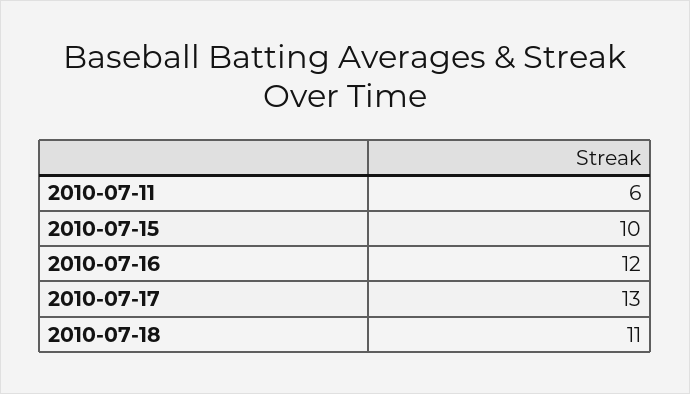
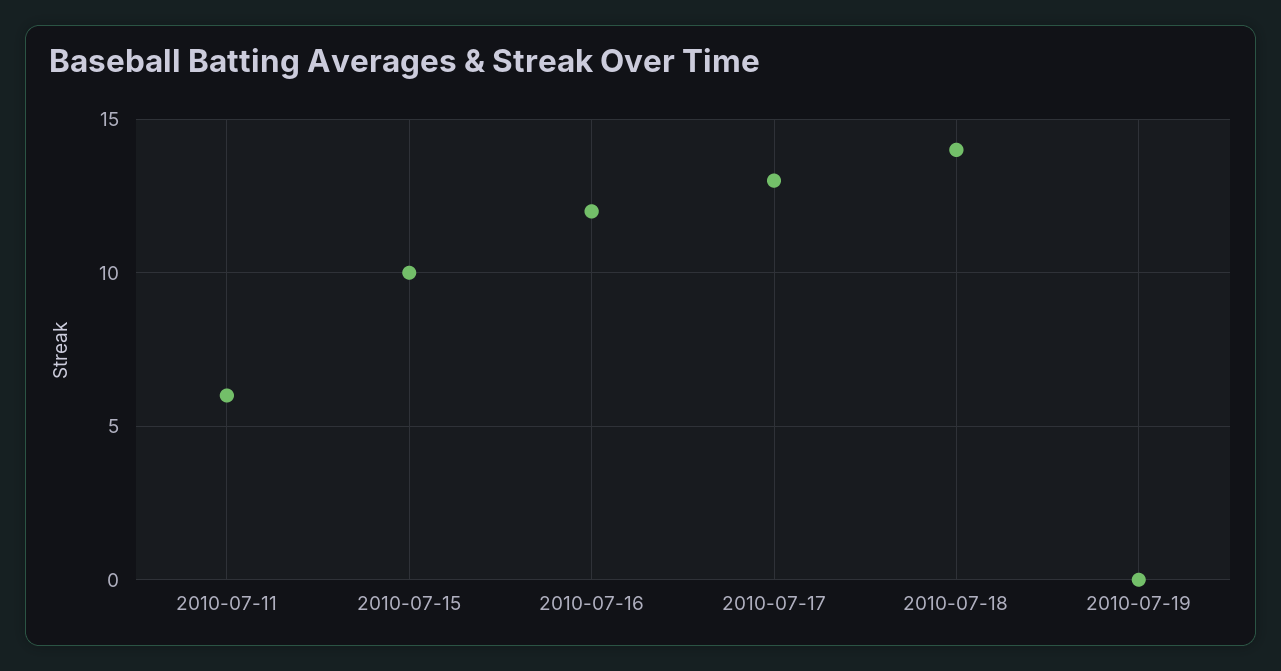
2010-07-18: 11 -> 14
2010-07-19: none -> 0

